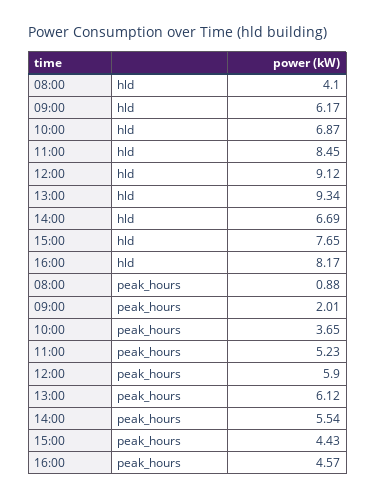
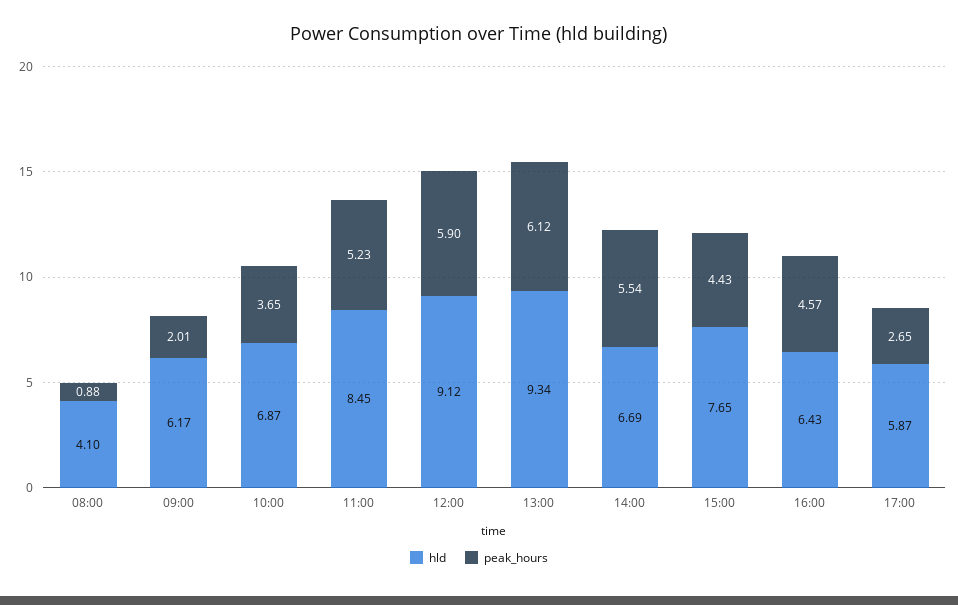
hld, 16:00: 8.17 -> 6.43
hld, 17:00: none -> 5.87
peak_hours, 17:00: none -> 2.65

